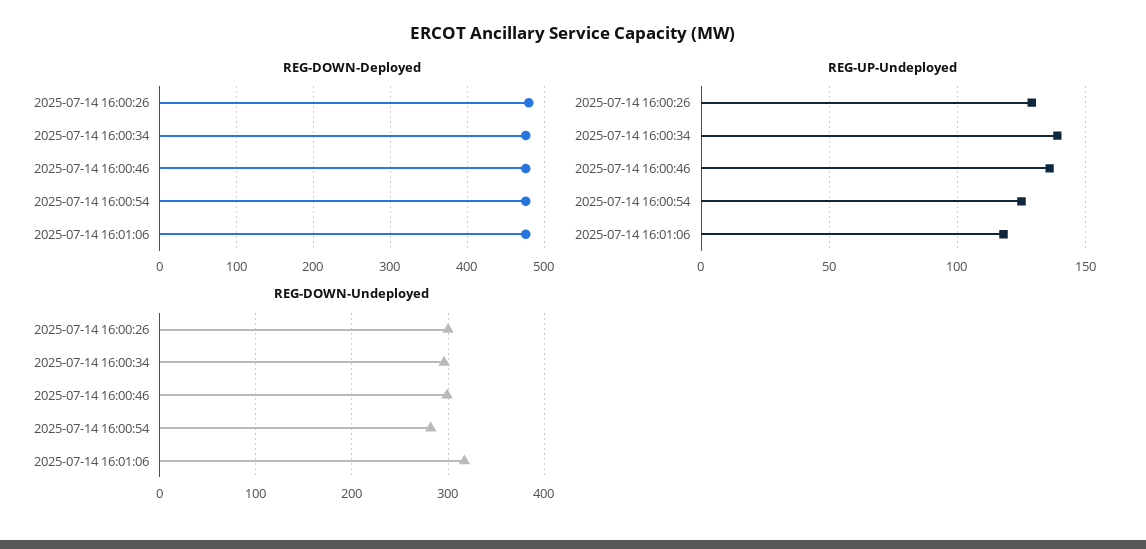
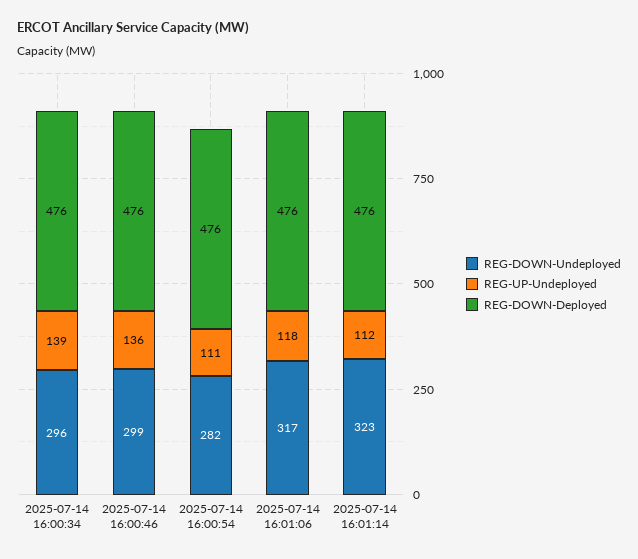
REG-DOWN-Deployed, 2025-07-14 16:00:26: 480 -> none
REG-UP-Undeployed, 2025-07-14 16:00:26: 130 -> none
REG-UP-Undeployed, 2025-07-14 16:00:54: 125 -> 111
REG-DOWN-Undeployed, 2025-07-14 16:00:26: 300 -> none
REG-DOWN-Undeployed, 2025-07-14 16:01:14: none -> 323
REG-UP-Undeployed, 2025-07-14 16:01:14: none -> 112
REG-DOWN-Deployed, 2025-07-14 16:01:14: none -> 476

